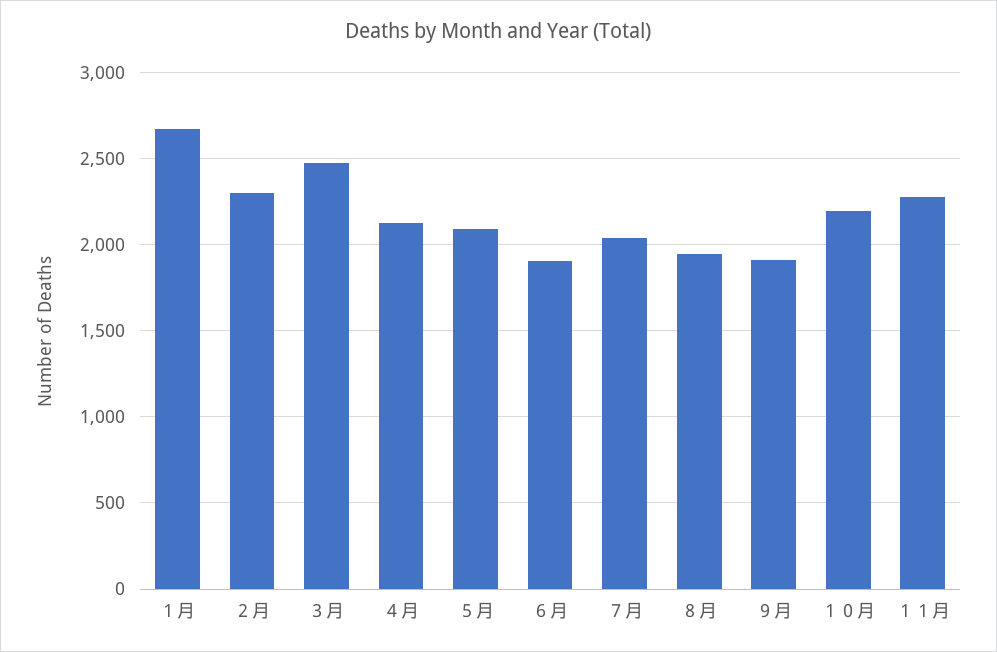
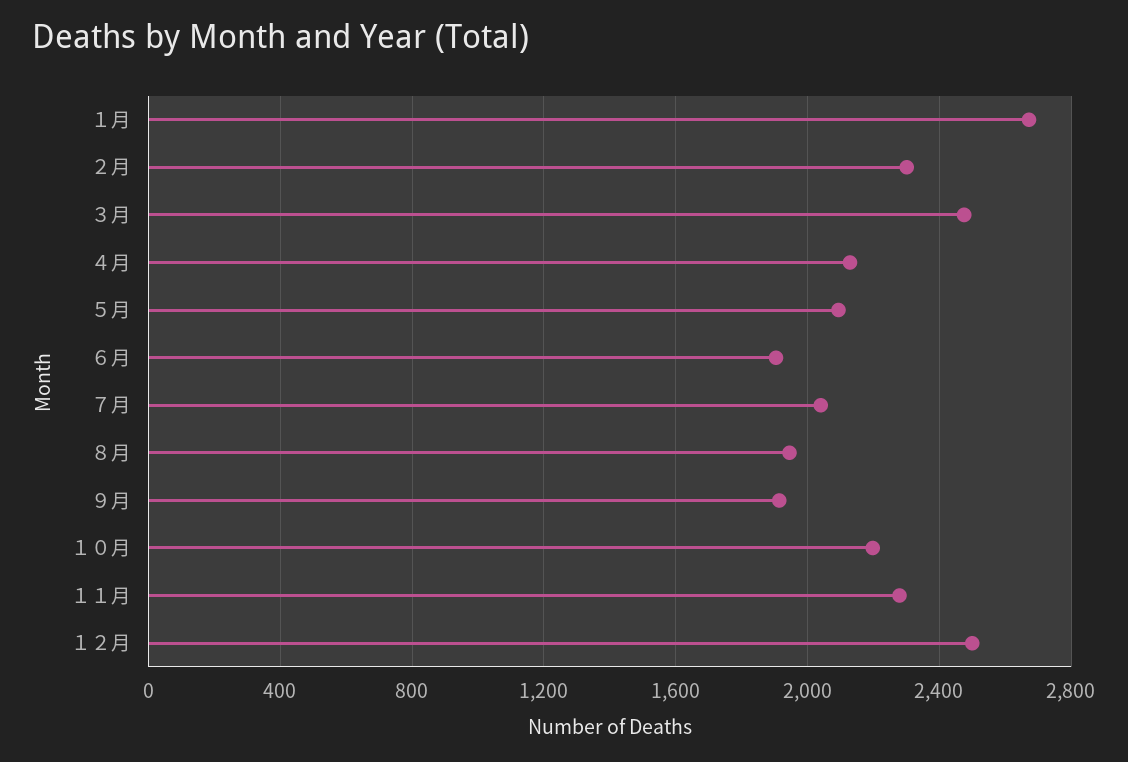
１２月: none -> 2500

